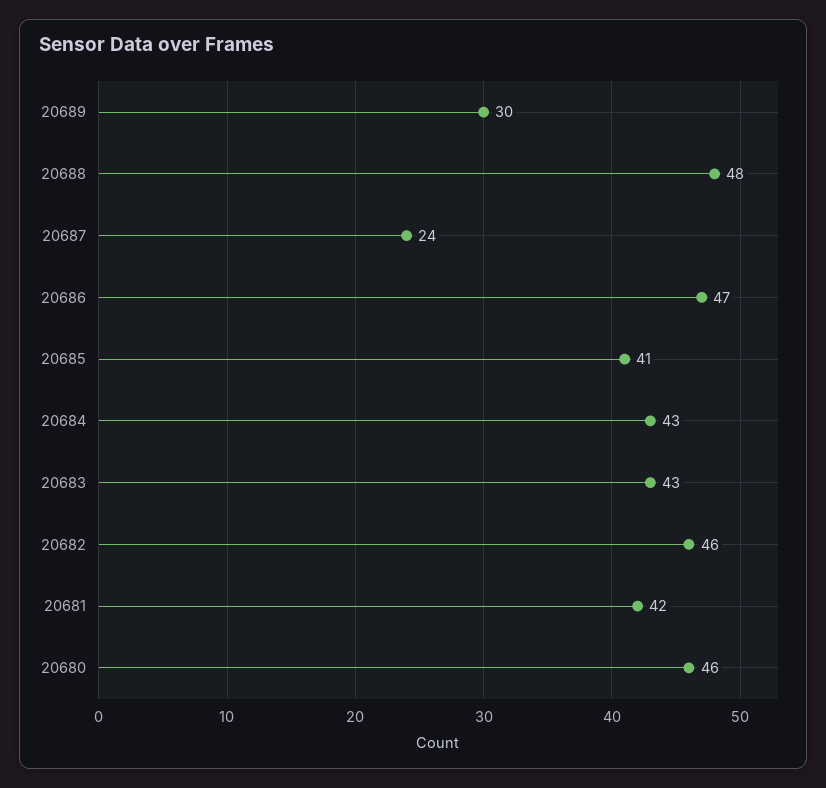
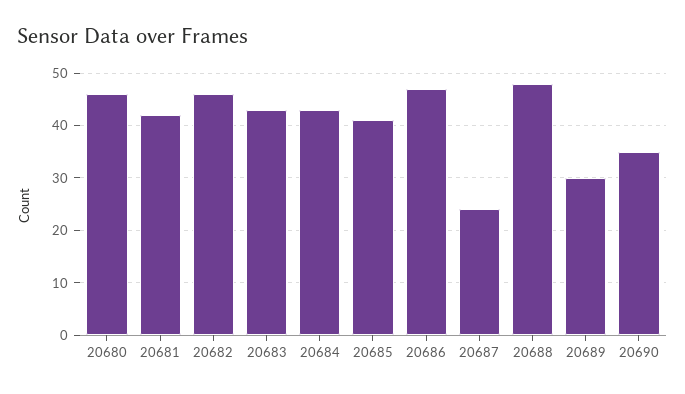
20690: none -> 35

